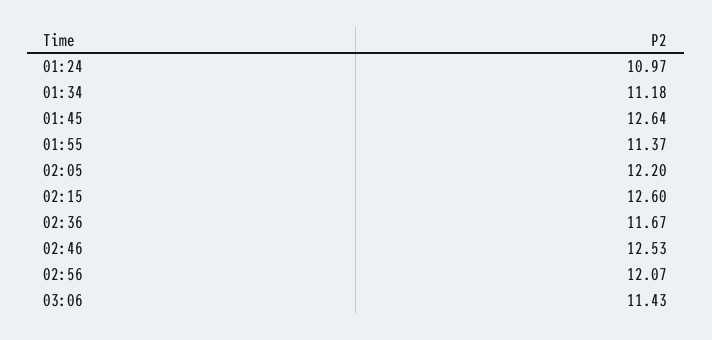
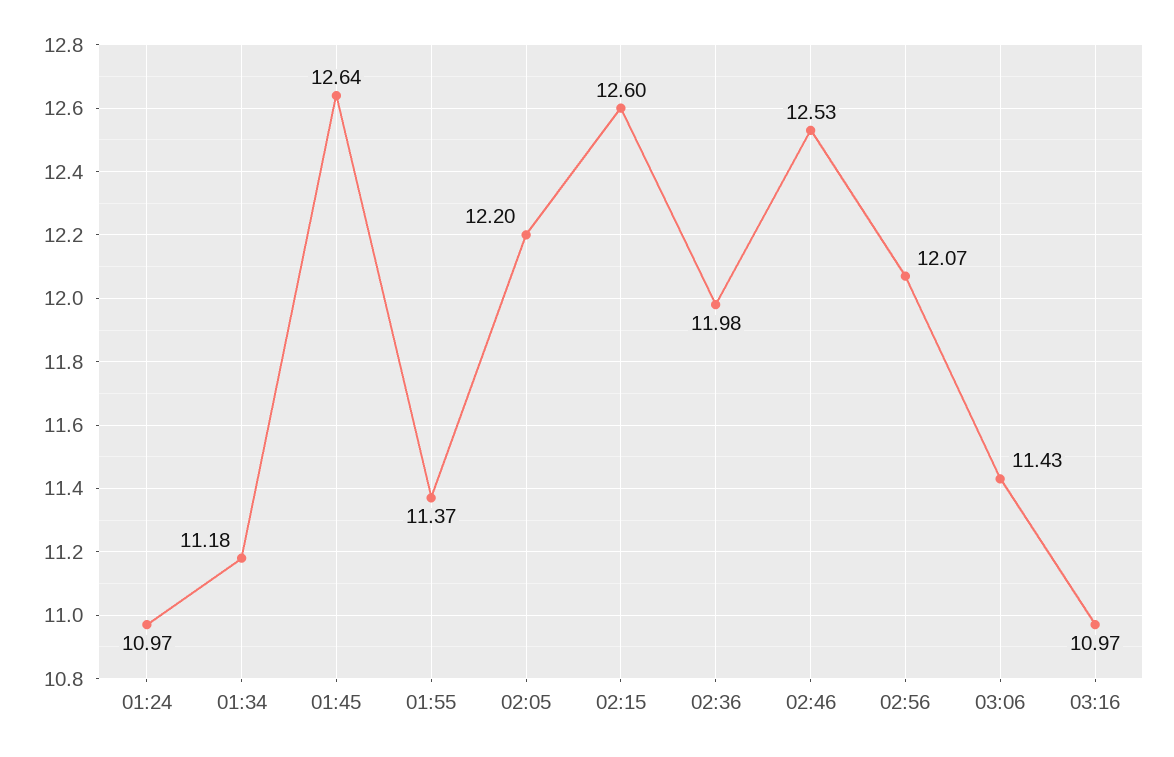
02:36: 11.67 -> 11.98
03:16: none -> 10.97

